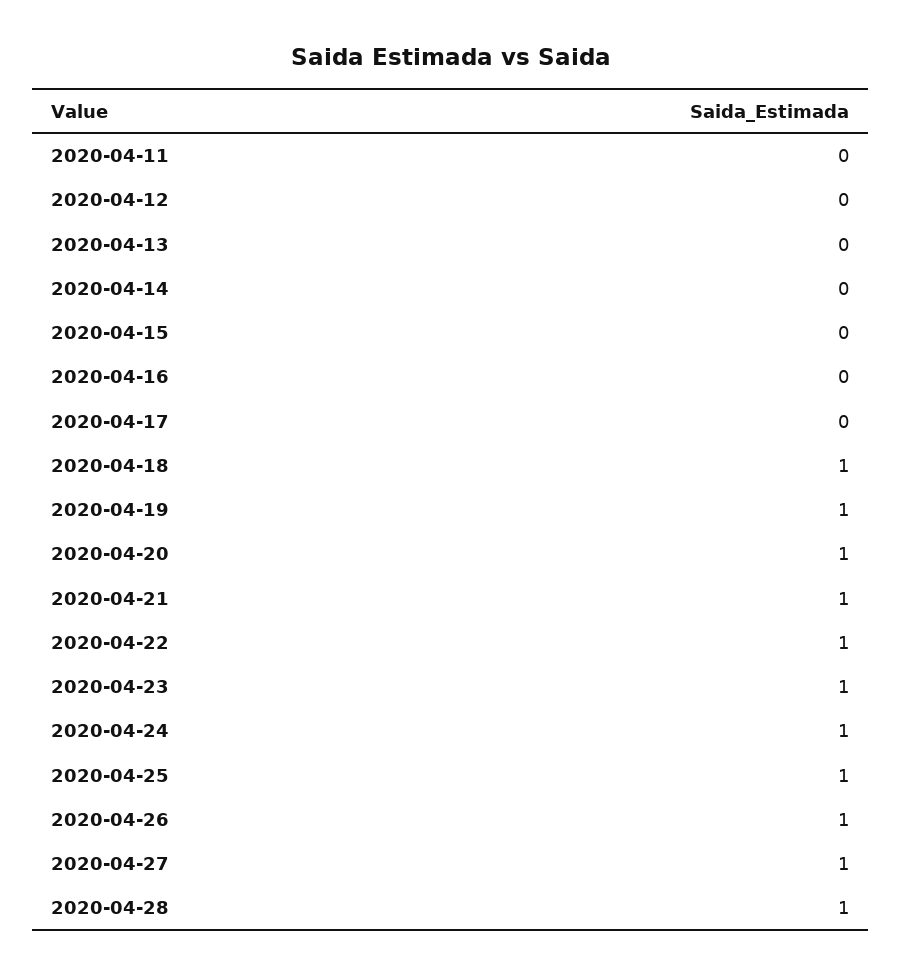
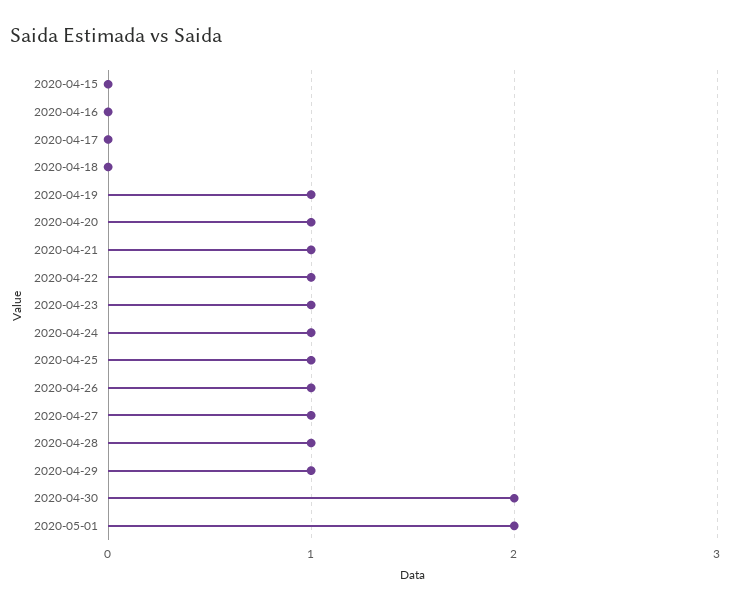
2020-04-11: 0 -> none
2020-04-12: 0 -> none
2020-04-13: 0 -> none
2020-04-14: 0 -> none
2020-04-18: 1 -> 0
2020-04-29: none -> 1
2020-04-30: none -> 2
2020-05-01: none -> 2

